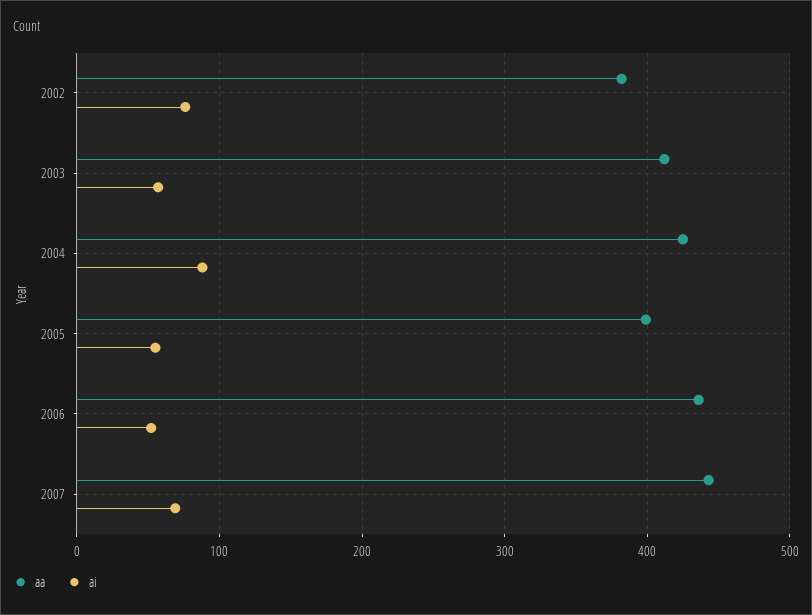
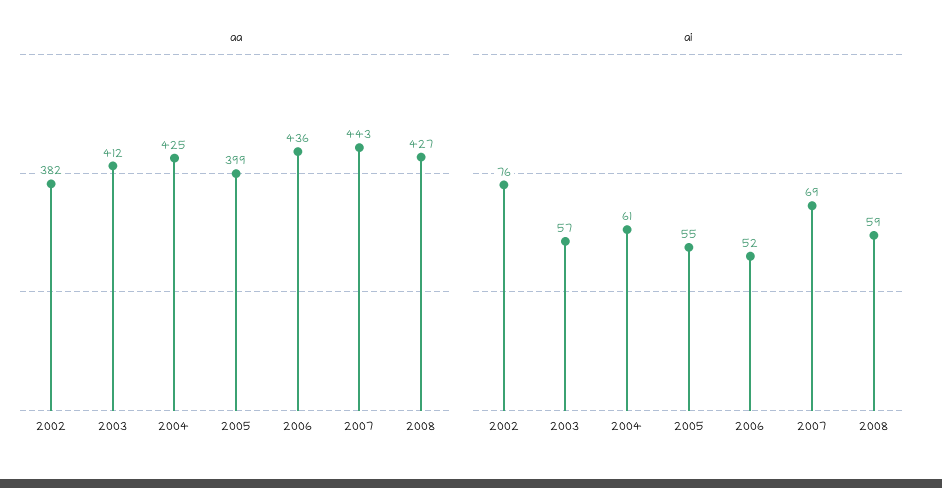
ai, 2004: 90 -> 61
aa, 2008: none -> 427
ai, 2008: none -> 59

